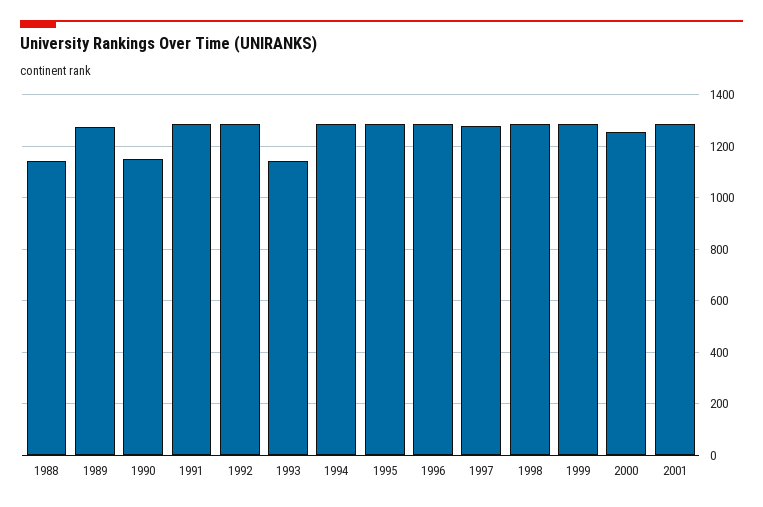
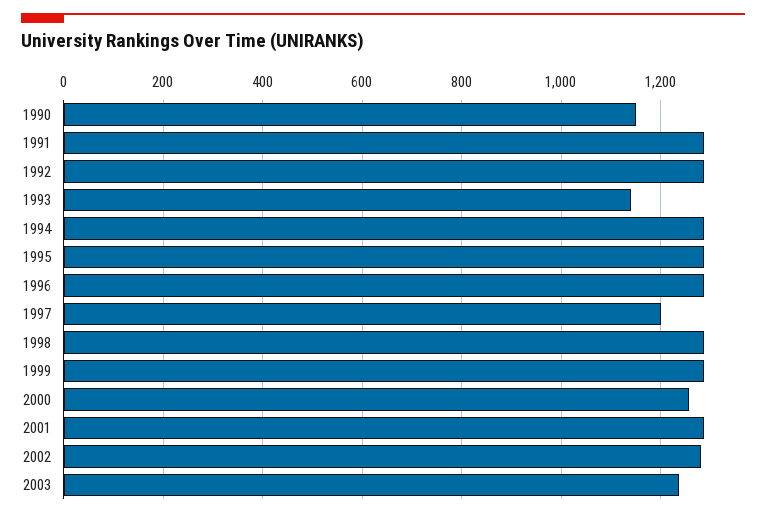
1988: 1150 -> none
1989: 1275 -> none
1997: 1275 -> 1200
2002: none -> 1280
2003: none -> 1240

